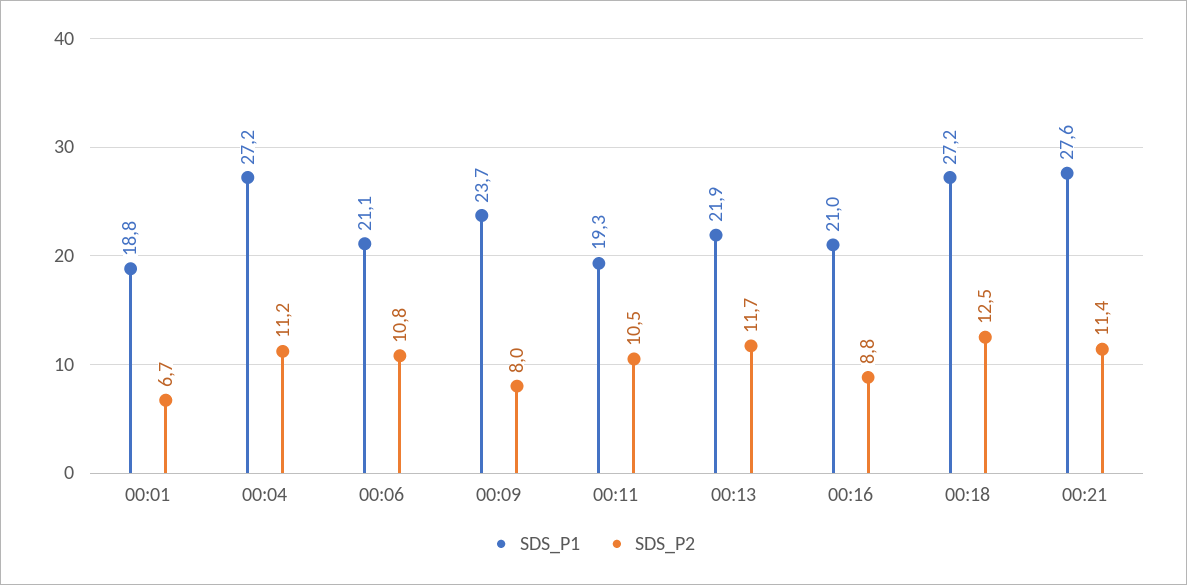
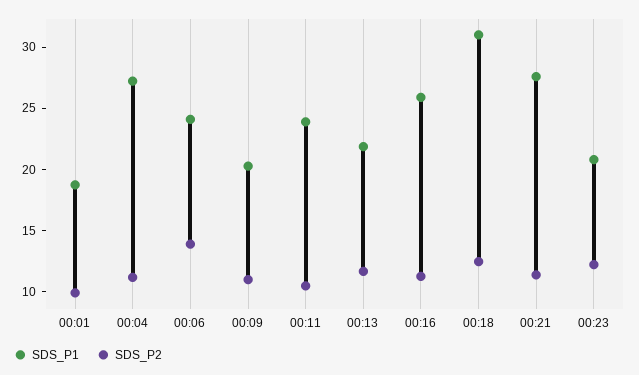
SDS_P2, 00:01: 6.7 -> 10
SDS_P1, 00:06: 21.1 -> 24
SDS_P2, 00:06: 10.8 -> 14
SDS_P1, 00:09: 23.7 -> 20
SDS_P2, 00:09: 8 -> 11
SDS_P1, 00:11: 19.3 -> 24
SDS_P1, 00:16: 21 -> 26
SDS_P2, 00:16: 8.8 -> 11
SDS_P1, 00:18: 27.2 -> 31
SDS_P1, 00:23: none -> 21
SDS_P2, 00:23: none -> 12

